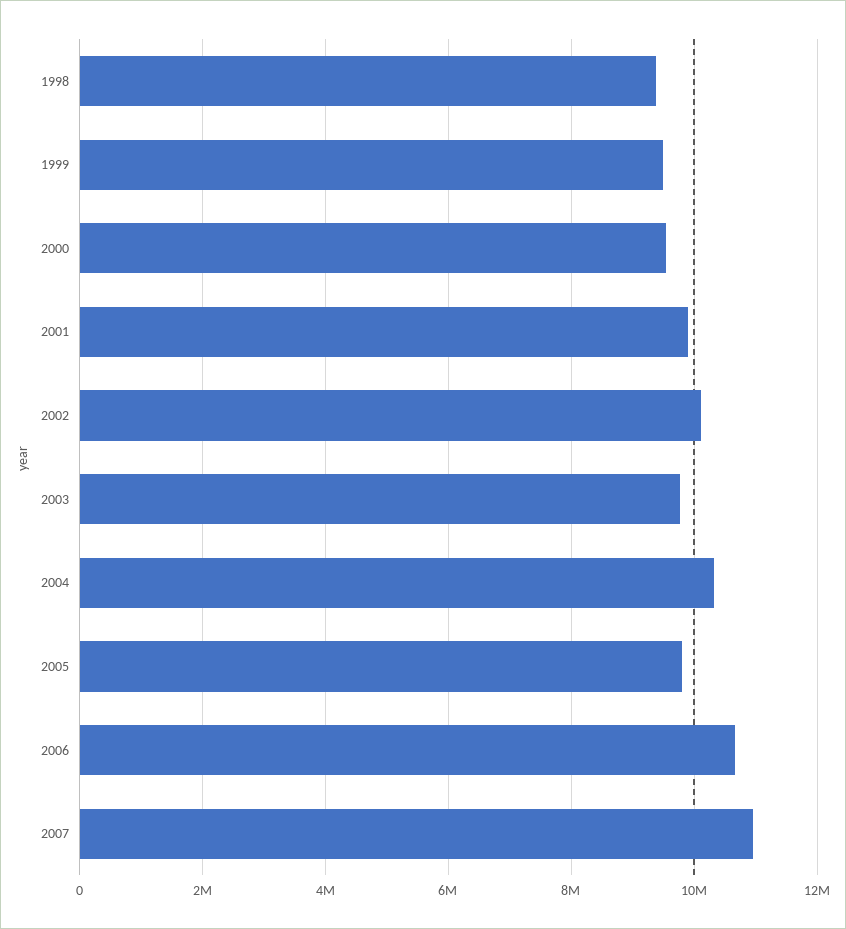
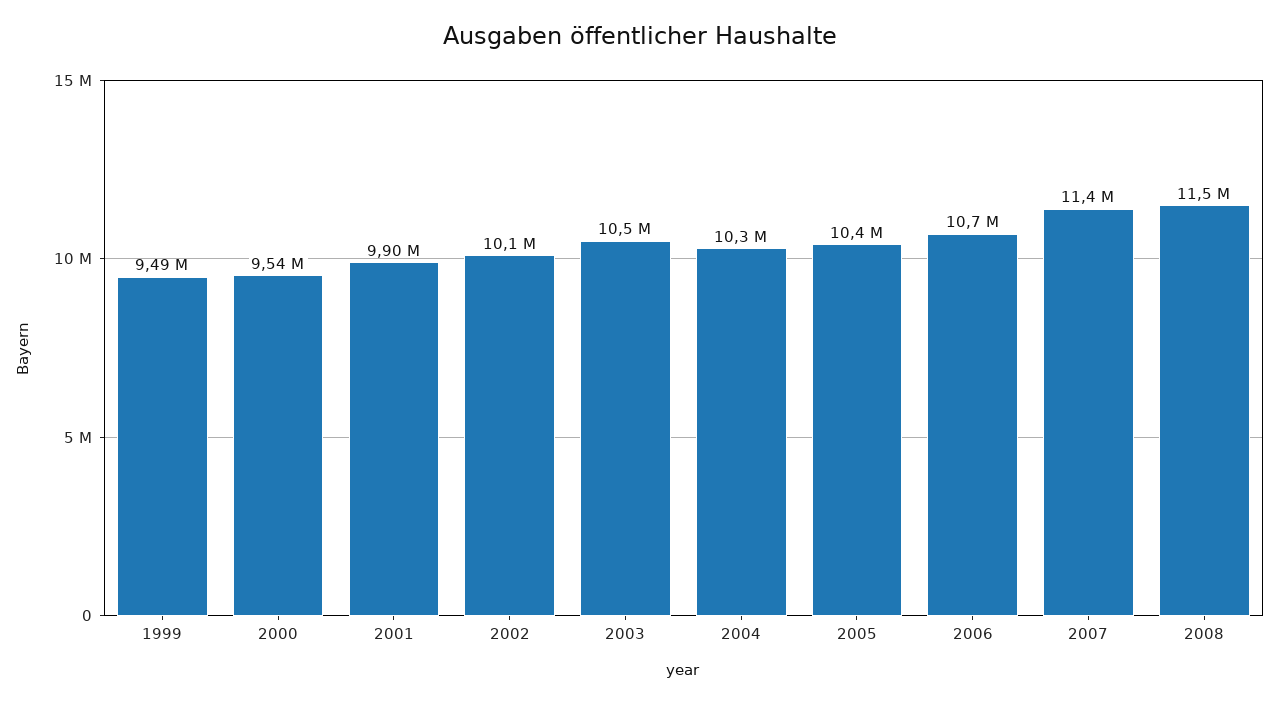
1998: 9400000 -> none
2003: 9800000 -> 10500000
2005: 9800000 -> 10400000
2007: 11000000 -> 11400000
2008: none -> 11500000

